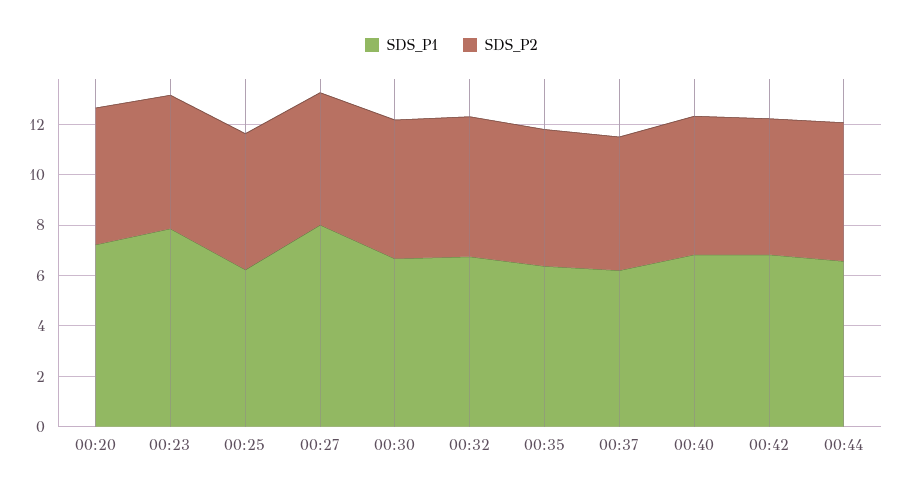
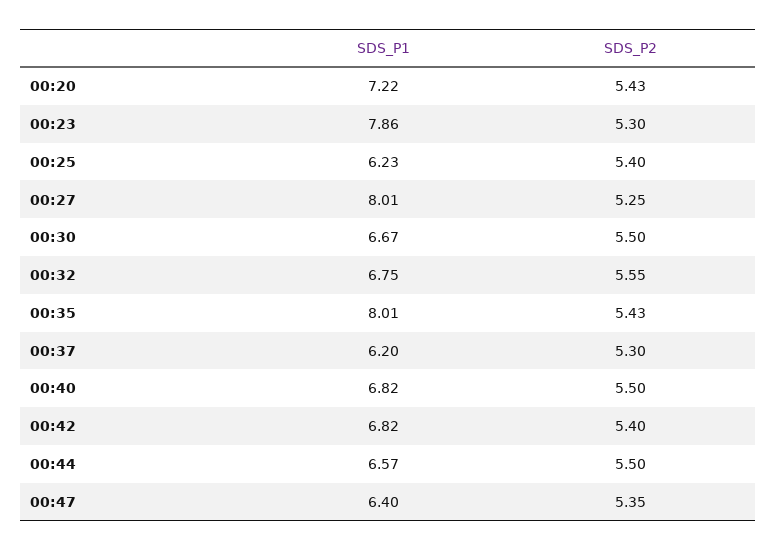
SDS_P1, 00:35: 6.5 -> 8.01
SDS_P1, 00:47: none -> 6.4
SDS_P2, 00:47: none -> 5.35

